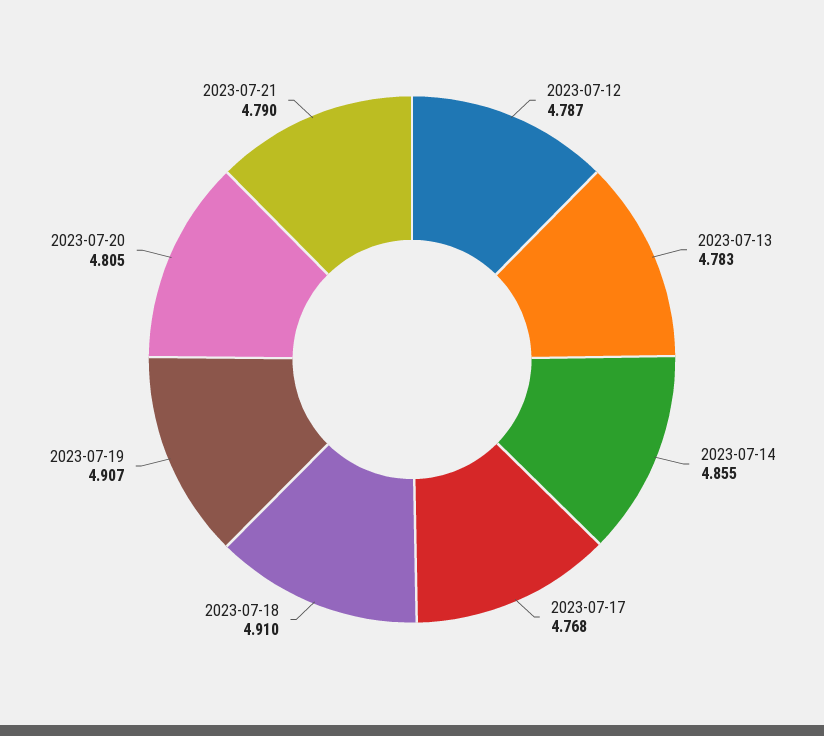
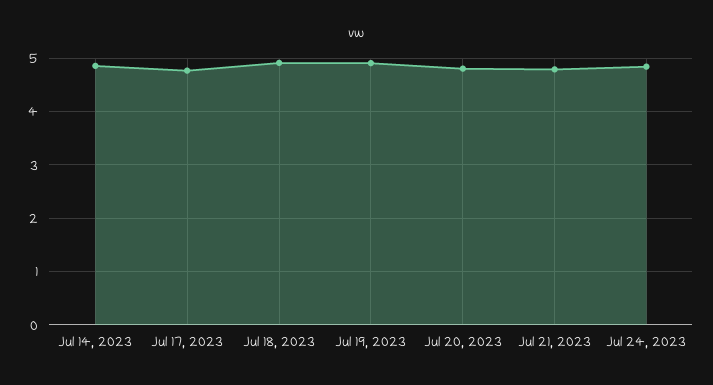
2023-07-12: 4.787 -> none
2023-07-13: 4.783 -> none
Jul 24, 2023: none -> 4.8

